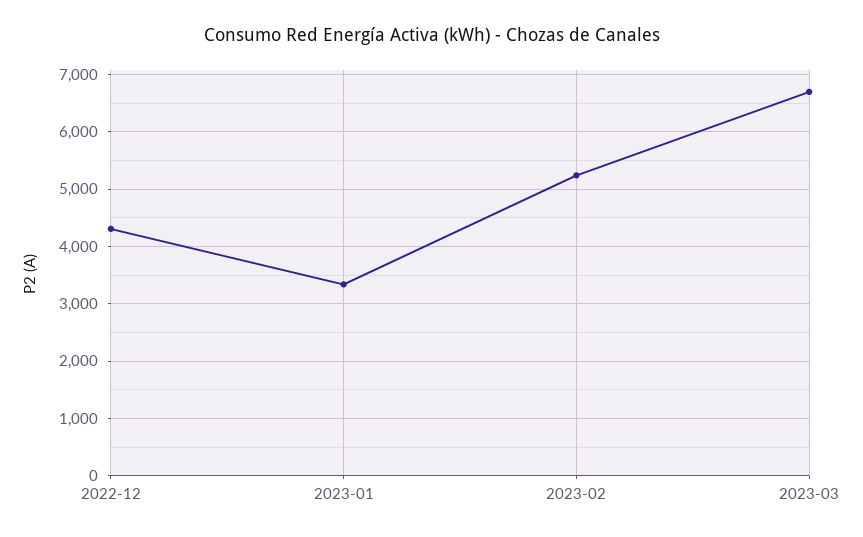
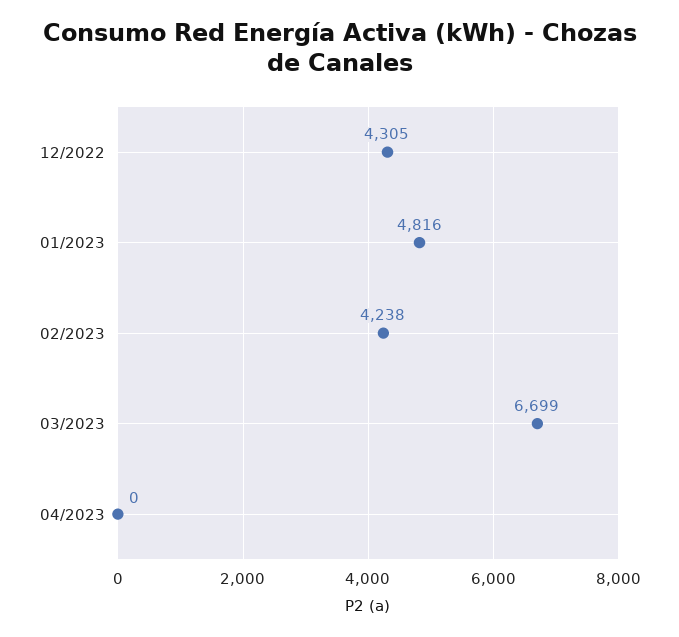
2023-01: 3400 -> 4816
2023-02: 5200 -> 4238
04/2023: none -> 0

